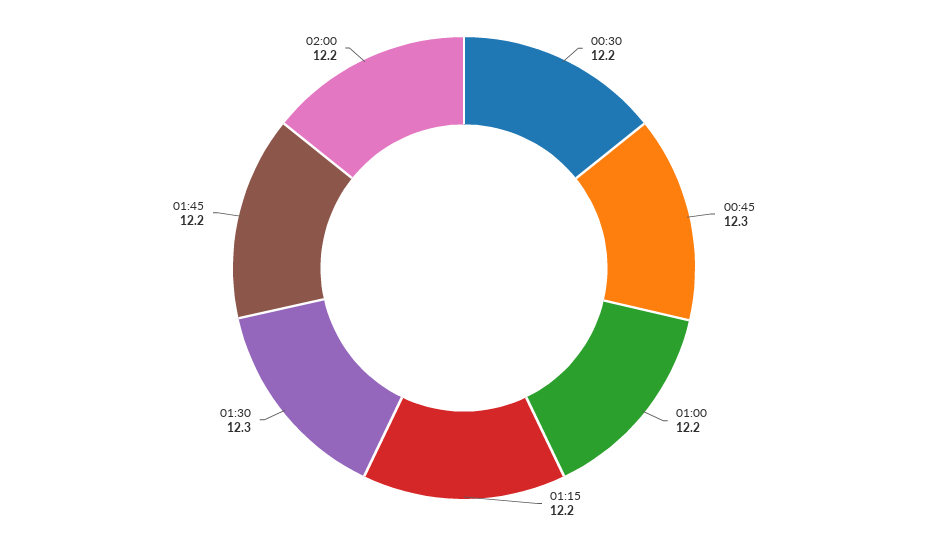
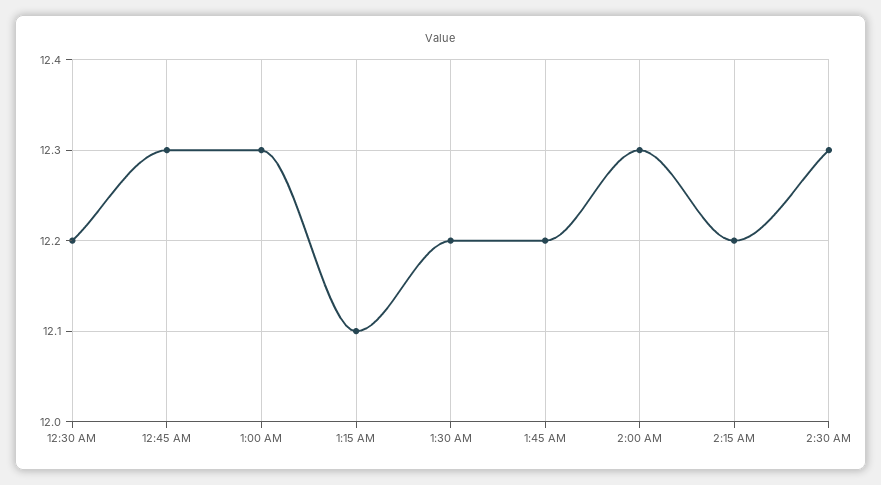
01:00: 12.2 -> 12.3
01:15: 12.2 -> 12.1
01:30: 12.3 -> 12.2
02:00: 12.2 -> 12.3
2:15 AM: none -> 12.2
2:30 AM: none -> 12.3

